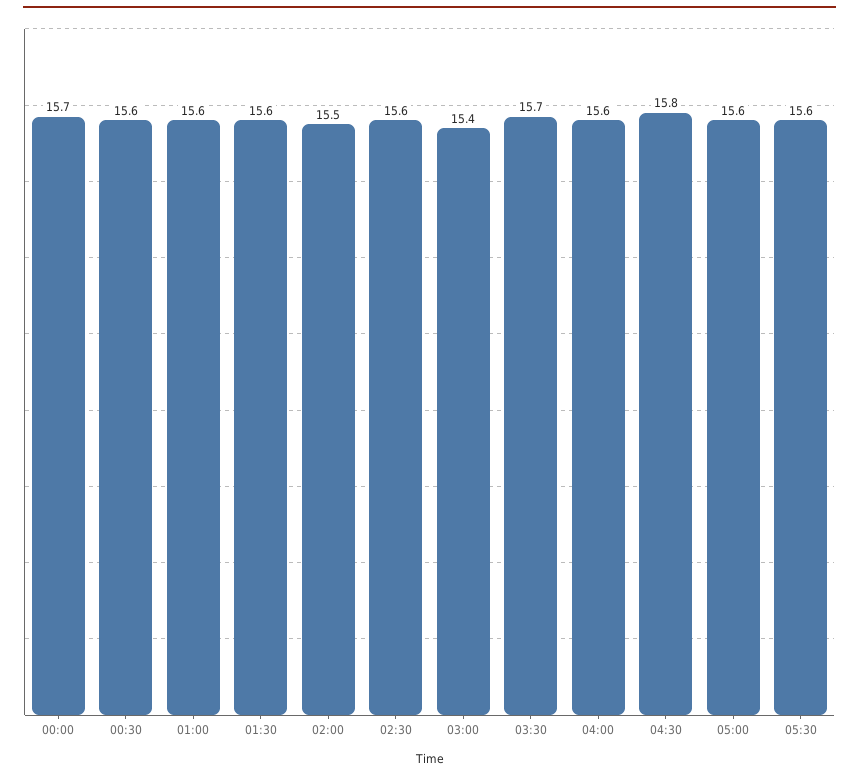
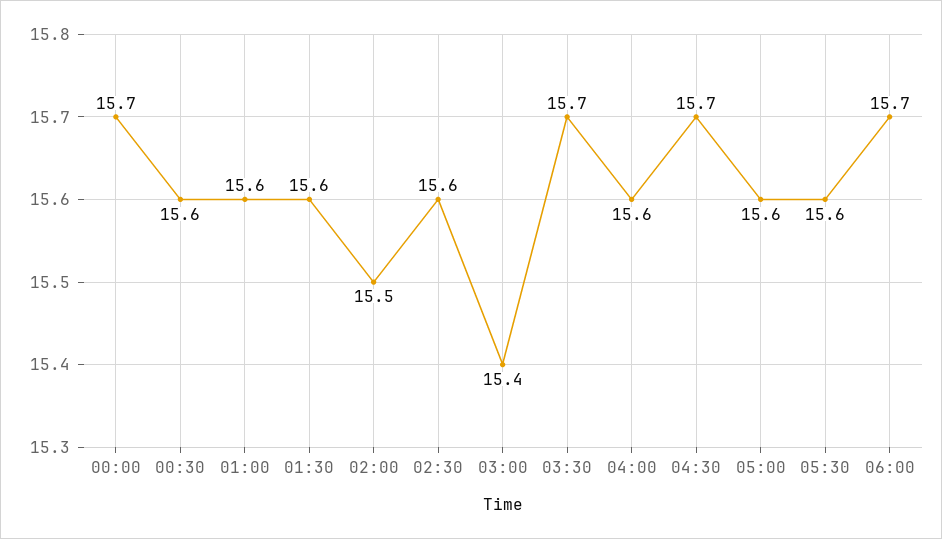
04:30: 15.8 -> 15.7
06:00: none -> 15.7

